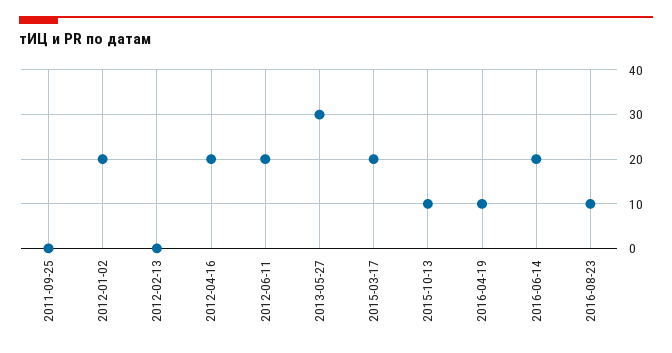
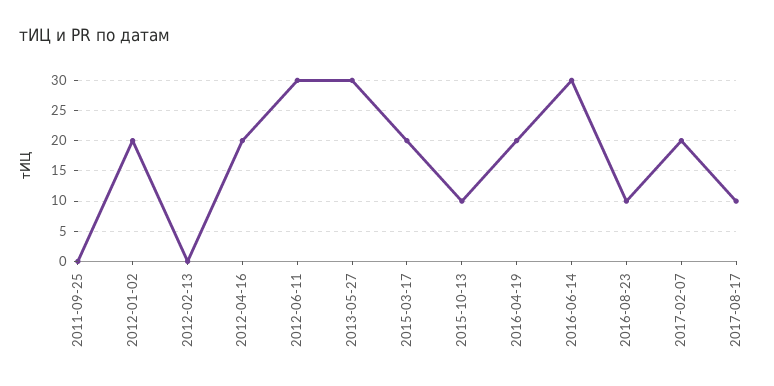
2012-06-11: 20 -> 30
2016-04-19: 10 -> 20
2016-06-14: 20 -> 30
2017-02-07: none -> 20
2017-08-17: none -> 10

